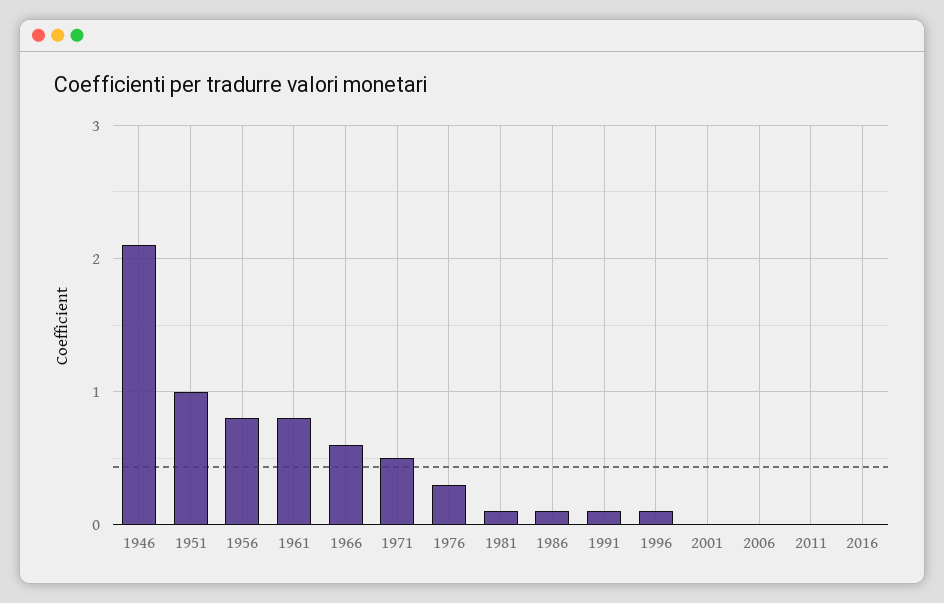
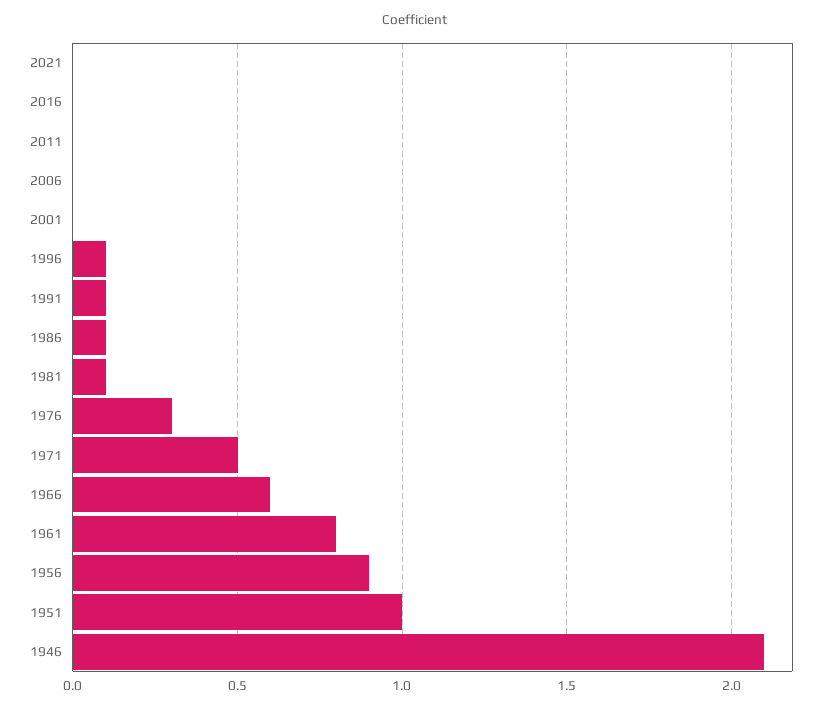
1956: 0.8 -> 0.9
2021: none -> 0

